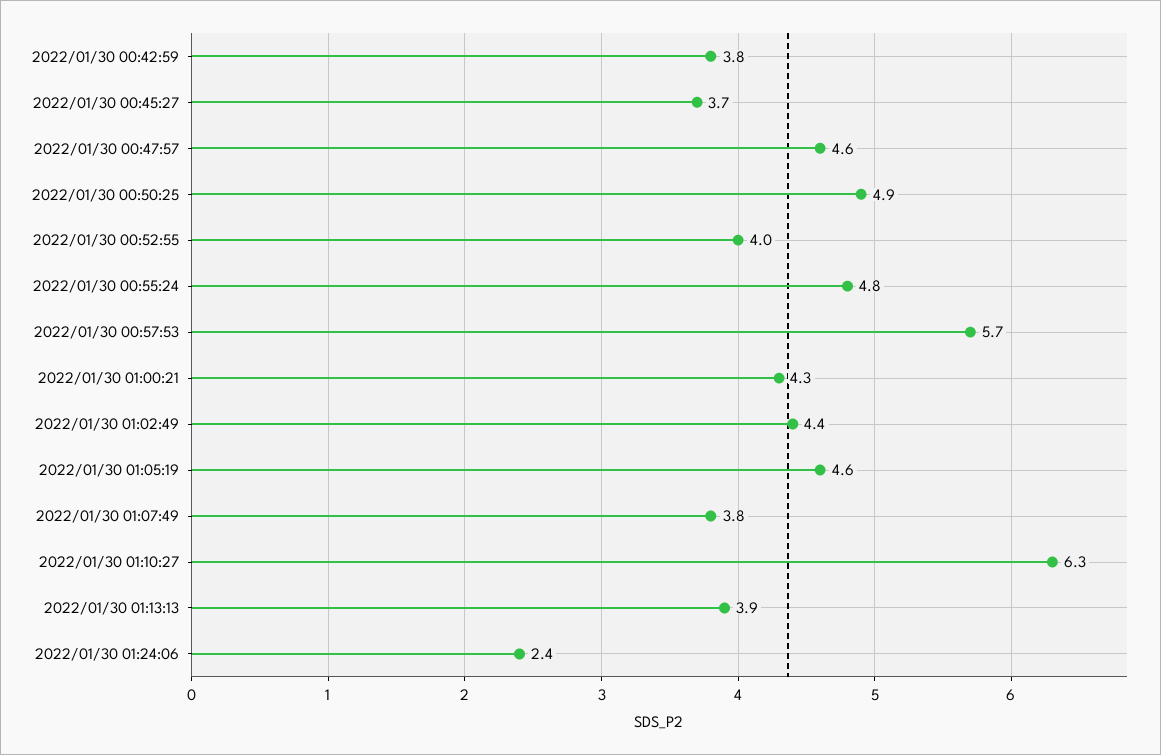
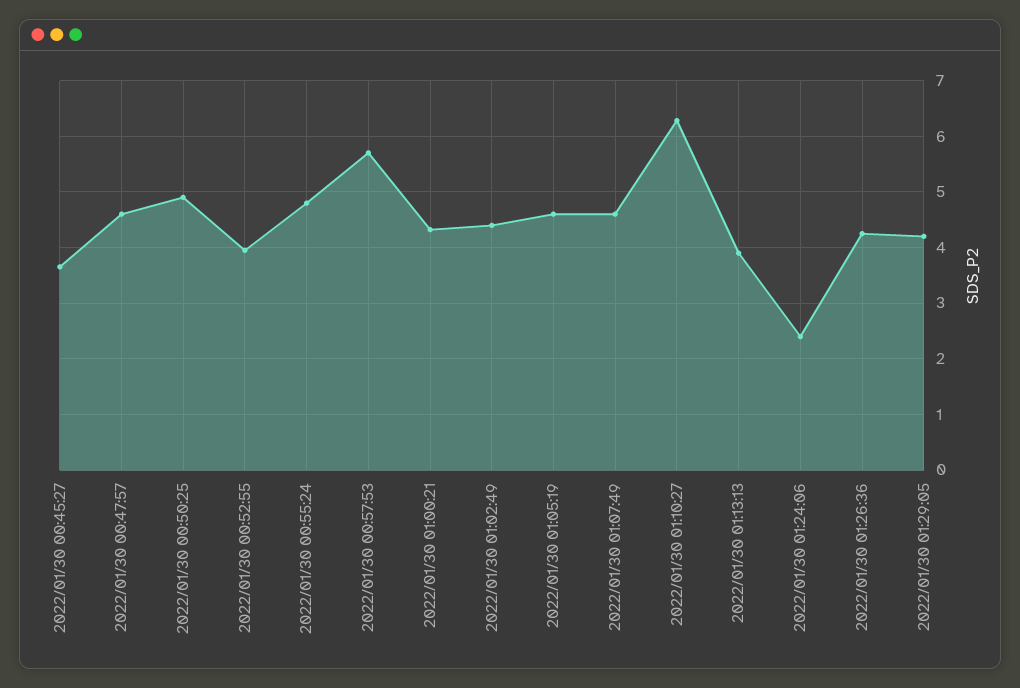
2022/01/30 00:42:59: 3.8 -> none
2022/01/30 01:07:49: 3.8 -> 4.6
2022/01/30 01:26:36: none -> 4.2
2022/01/30 01:29:05: none -> 4.2

